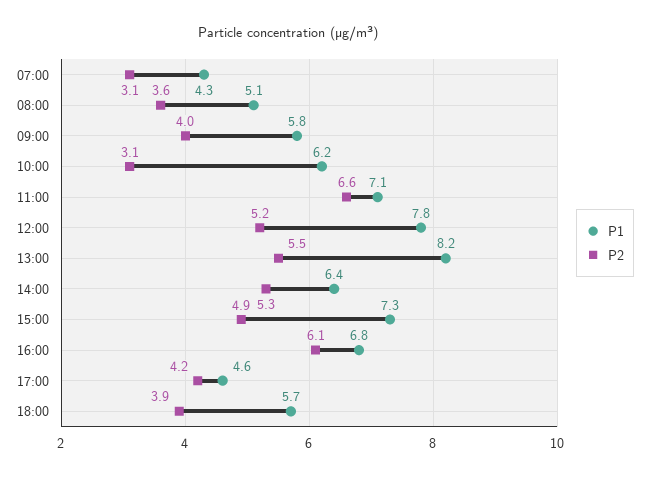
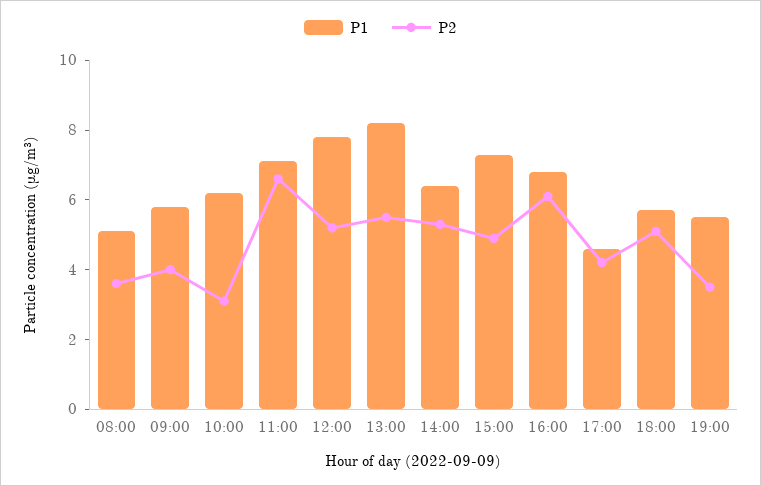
P1, 07:00: 4.3 -> none
P2, 07:00: 3.1 -> none
P2, 18:00: 3.9 -> 5
P1, 19:00: none -> 5.5
P2, 19:00: none -> 3.5

